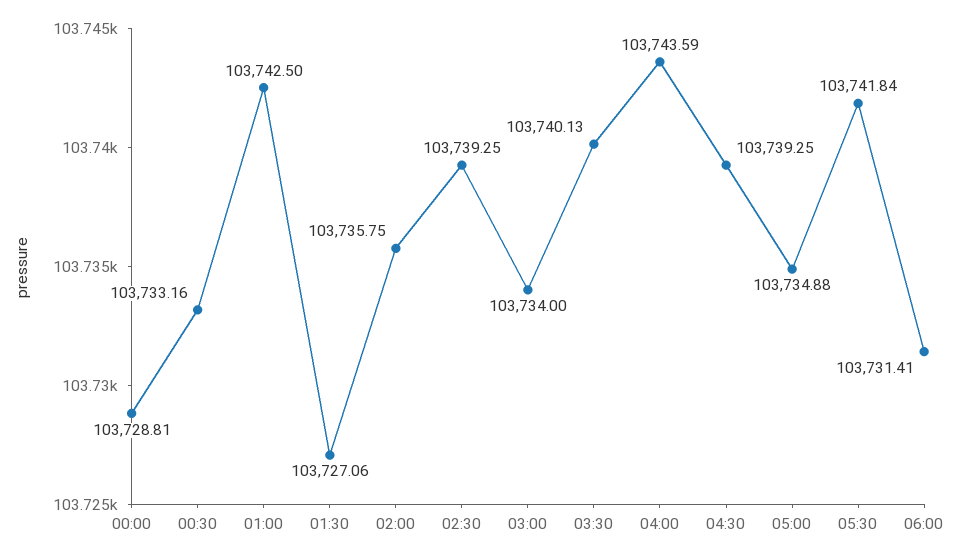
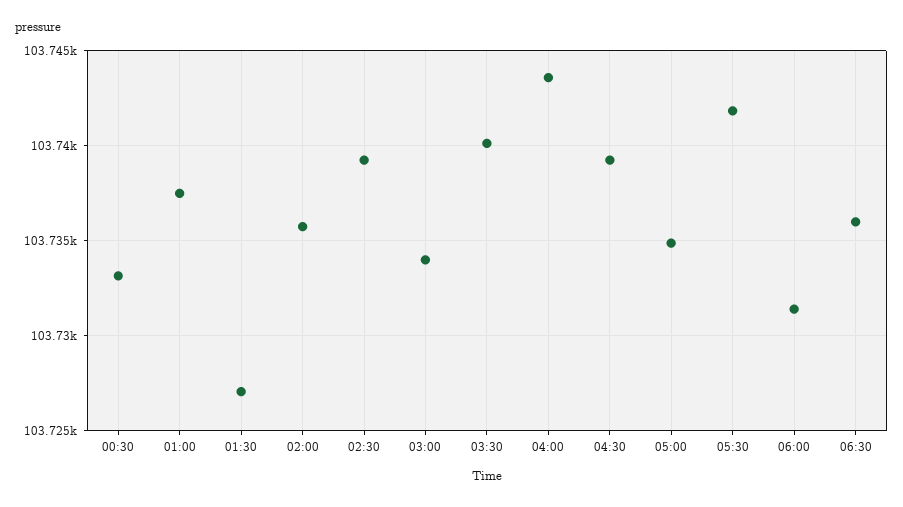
00:00: 103728.81 -> none
01:00: 103742.5 -> 103737.5
06:30: none -> 103736

